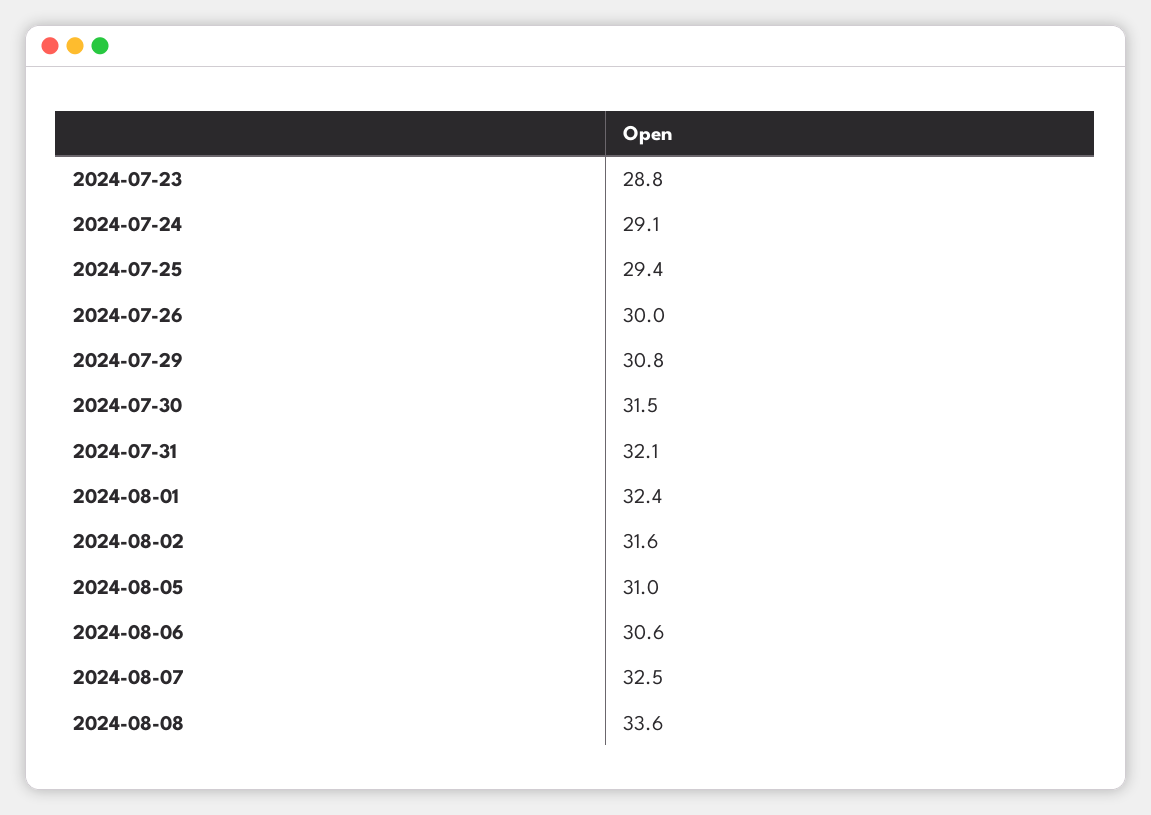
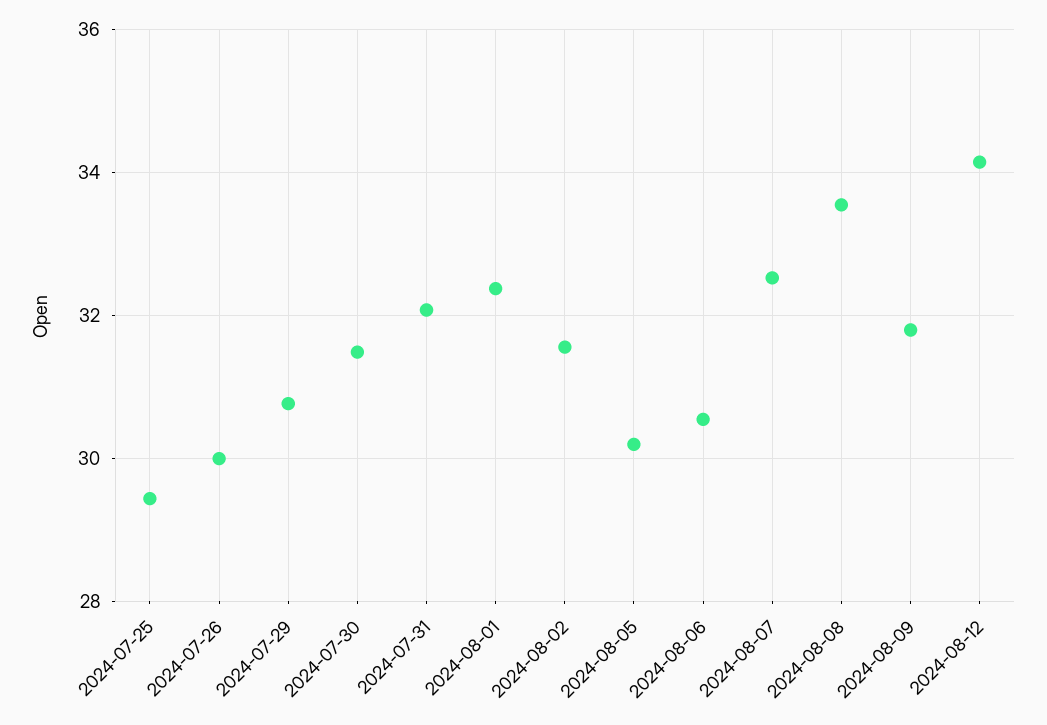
2024-07-23: 28.8 -> none
2024-07-24: 29.1 -> none
2024-08-05: 31 -> 30.2
2024-08-09: none -> 31.8
2024-08-12: none -> 34.2

